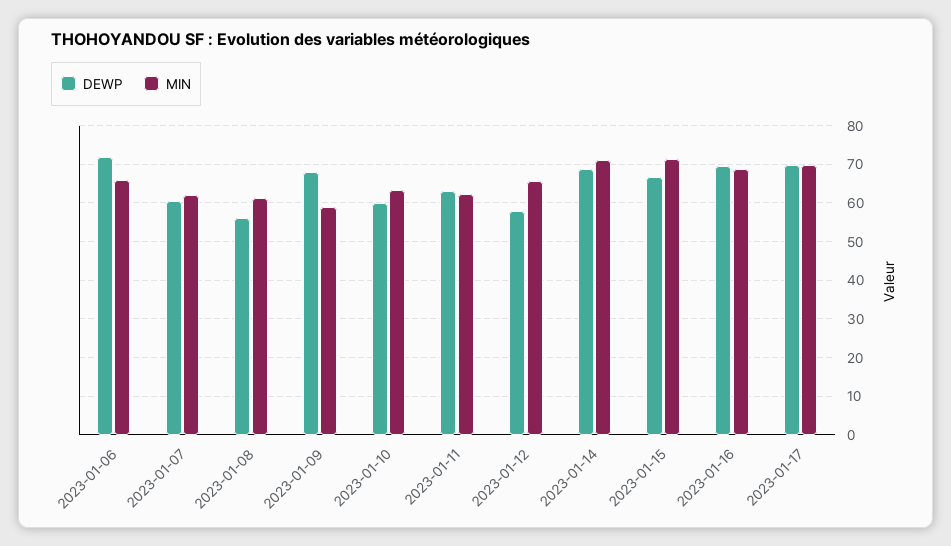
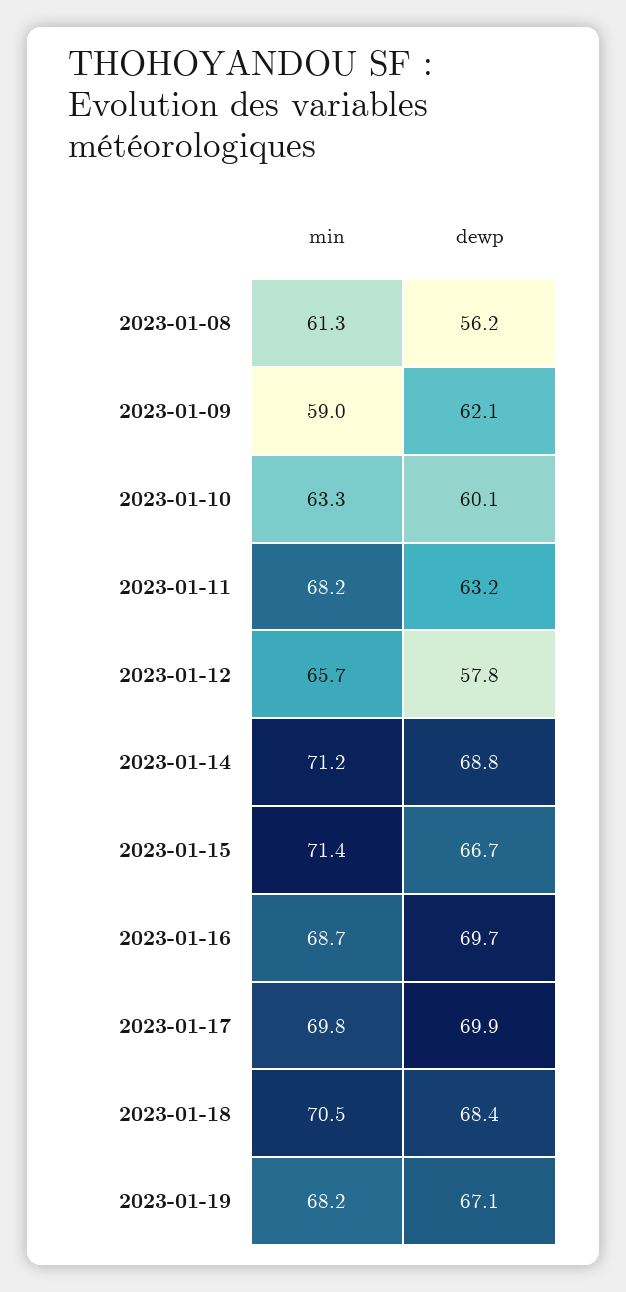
DEWP, 2023-01-06: 72 -> none
MIN, 2023-01-06: 66 -> none
DEWP, 2023-01-07: 60 -> none
MIN, 2023-01-07: 62 -> none
DEWP, 2023-01-09: 68 -> 62.1
MIN, 2023-01-11: 62 -> 68.2
MIN, 2023-01-18: none -> 70.5
DEWP, 2023-01-18: none -> 68.4
MIN, 2023-01-19: none -> 68.2
DEWP, 2023-01-19: none -> 67.1

